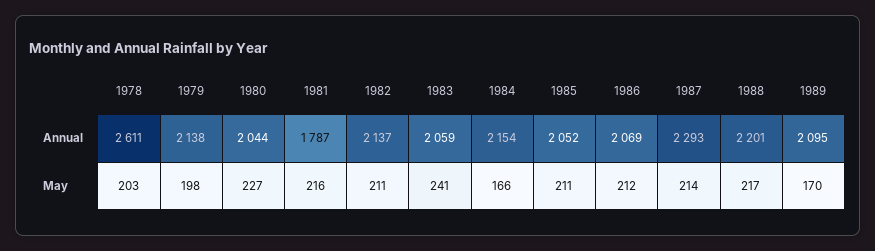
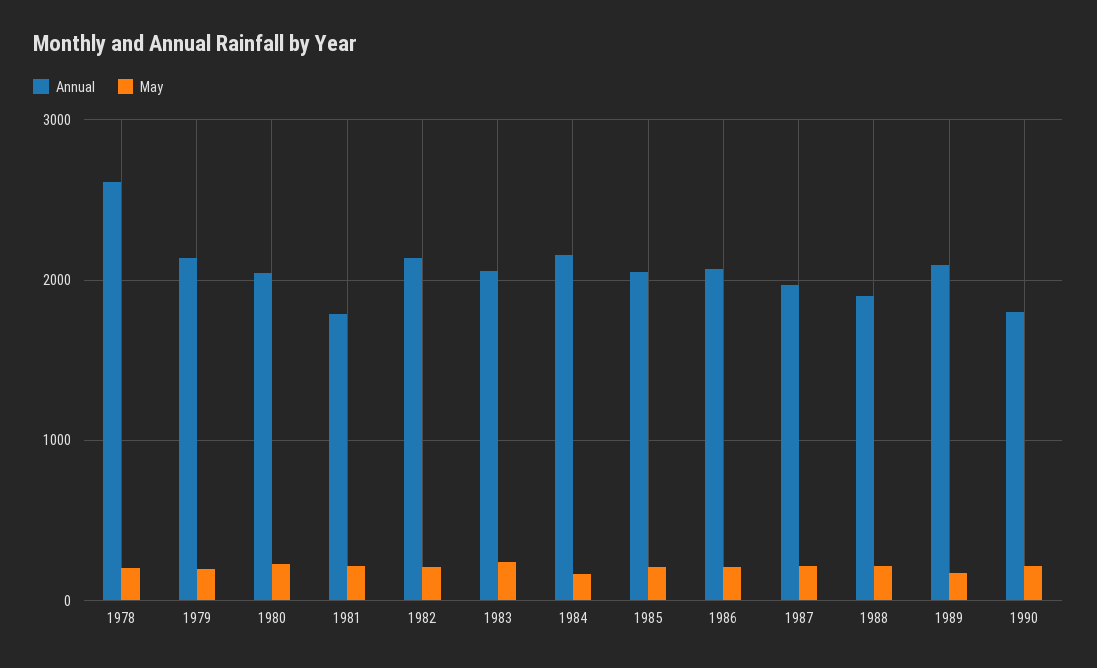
Annual, 1987: 2293 -> 2000
Annual, 1988: 2201 -> 1900
Annual, 1990: none -> 1800
May, 1990: none -> 200

